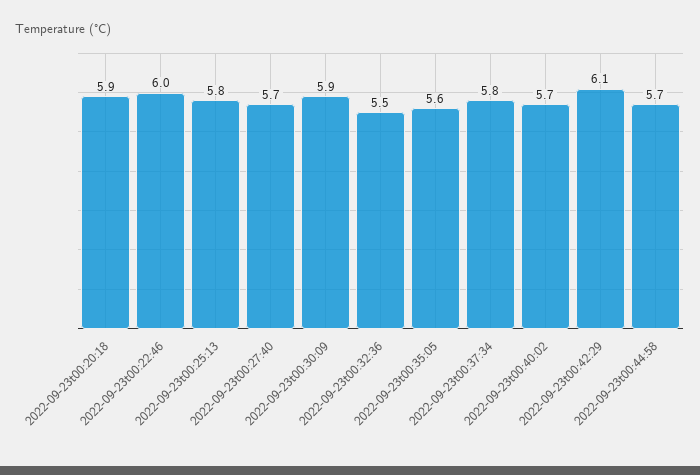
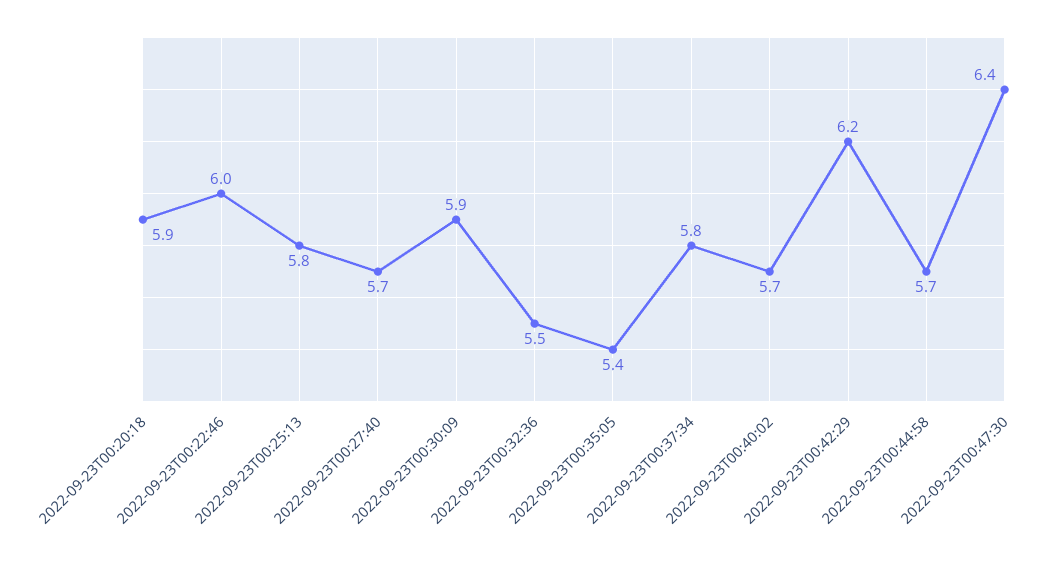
2022-09-23t00:35:05: 5.6 -> 5.4
2022-09-23t00:42:29: 6.1 -> 6.2
2022-09-23T00:47:30: none -> 6.4

